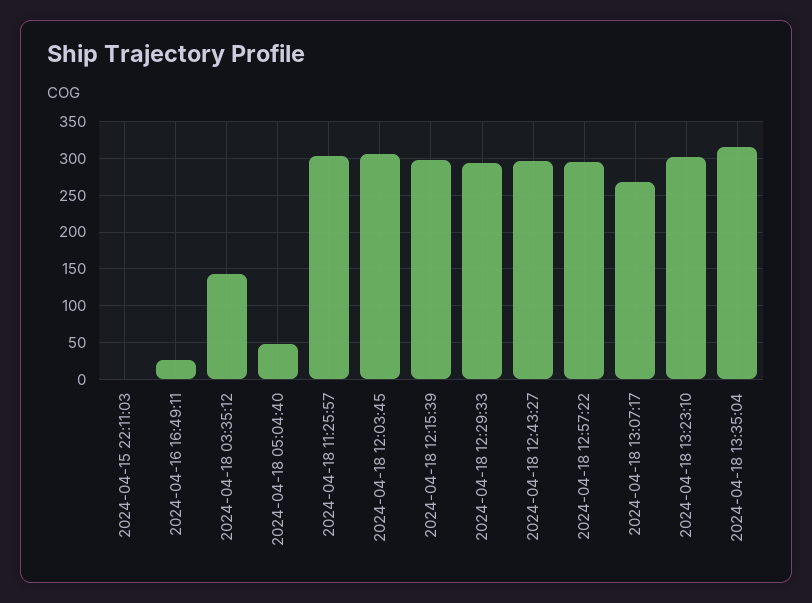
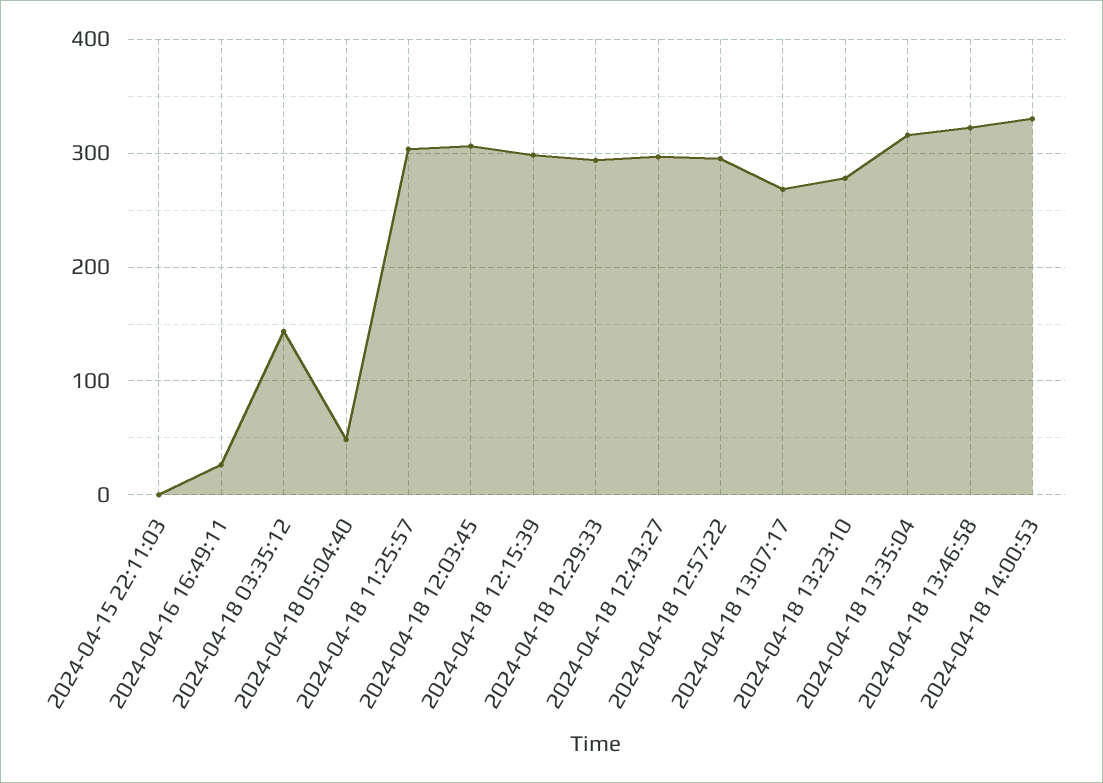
2024-04-18 13:23:10: 300 -> 280
2024-04-18 13:46:58: none -> 320
2024-04-18 14:00:53: none -> 330

